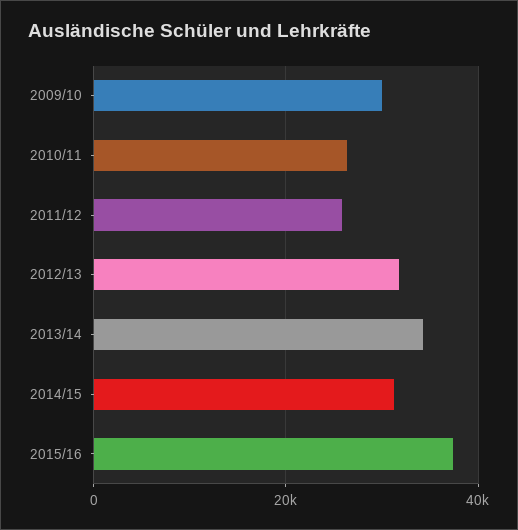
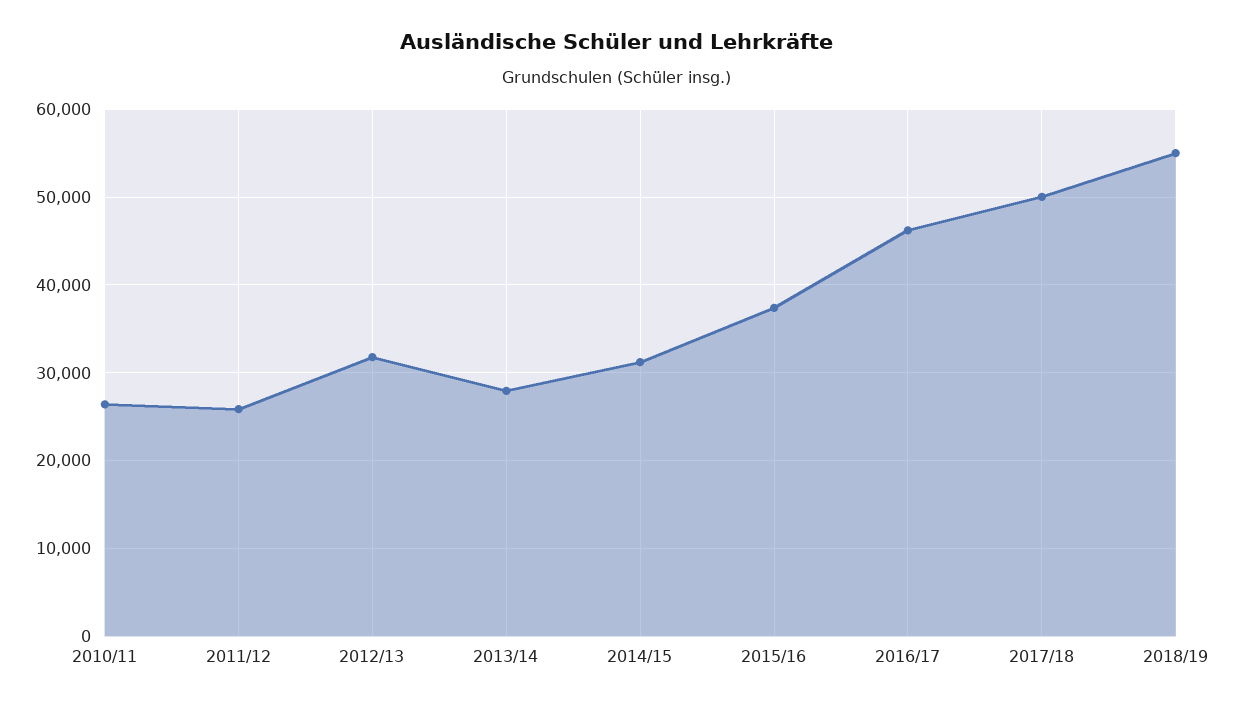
2009/10: 30000 -> none
2013/14: 34000 -> 28000
2016/17: none -> 46000
2017/18: none -> 50000
2018/19: none -> 55000

